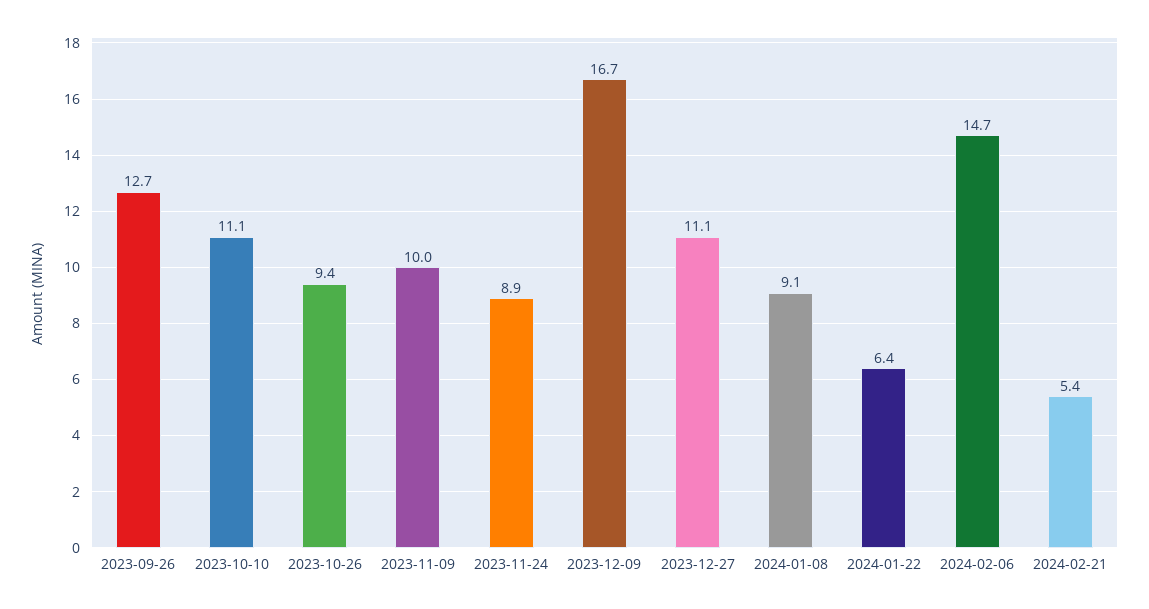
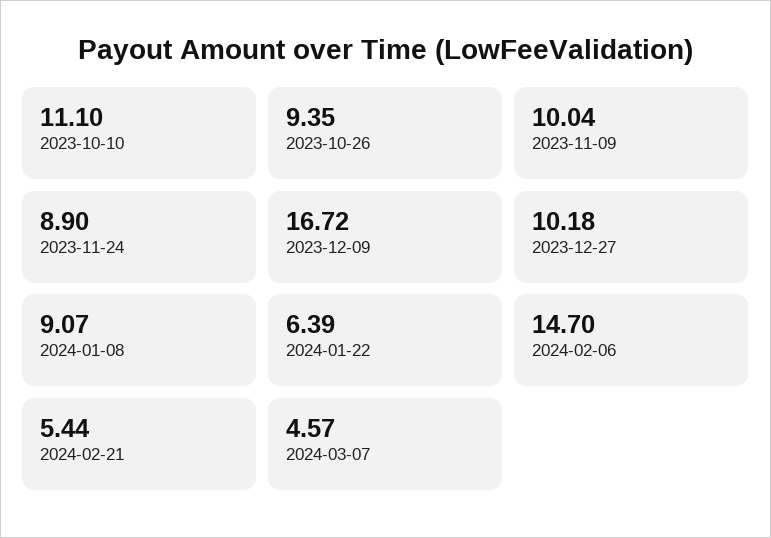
2023-09-26: 12.7 -> none
2023-12-27: 11.1 -> 10.18
2024-03-07: none -> 4.57

